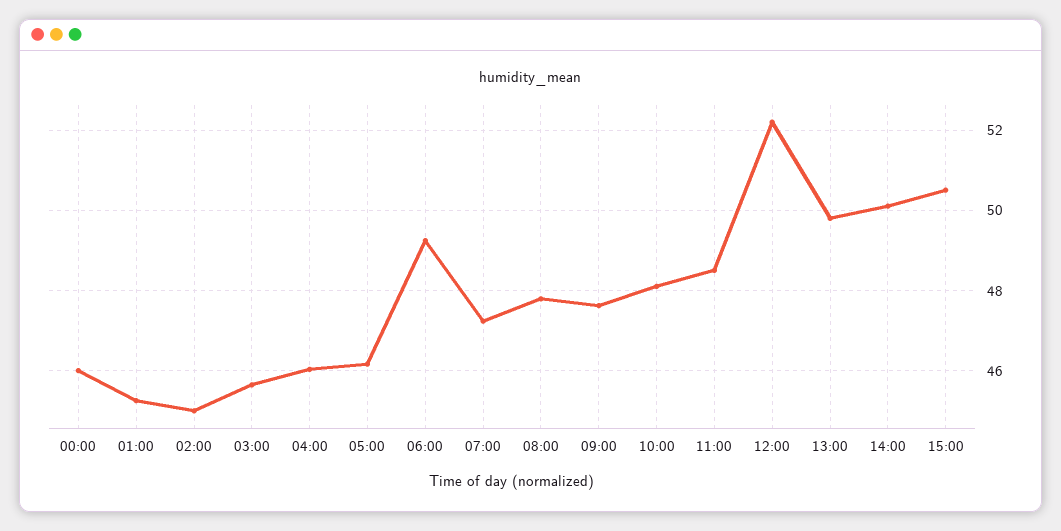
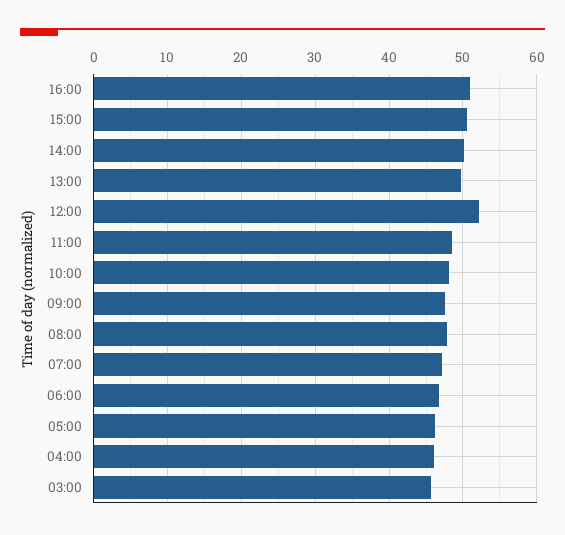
00:00: 46 -> none
01:00: 45.2 -> none
02:00: 45 -> none
06:00: 49.2 -> 47
16:00: none -> 51

